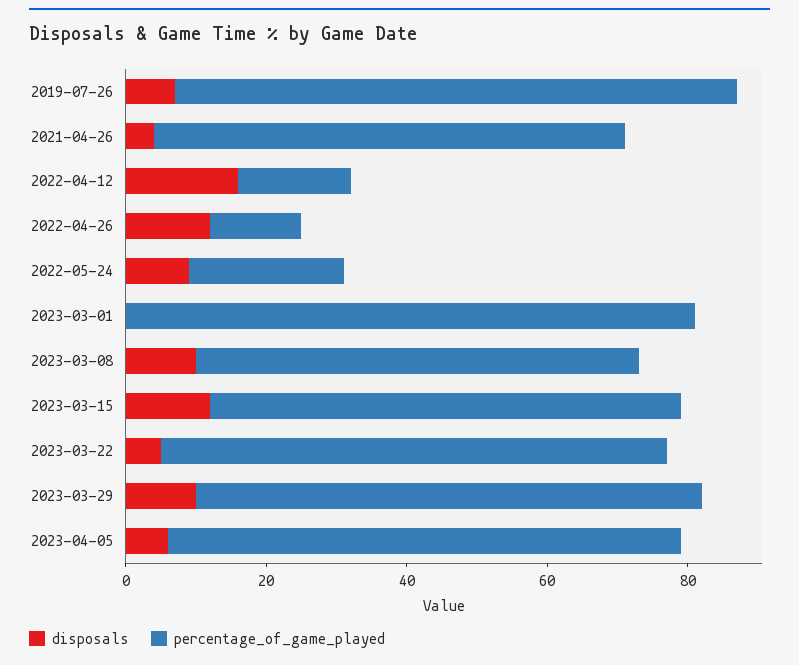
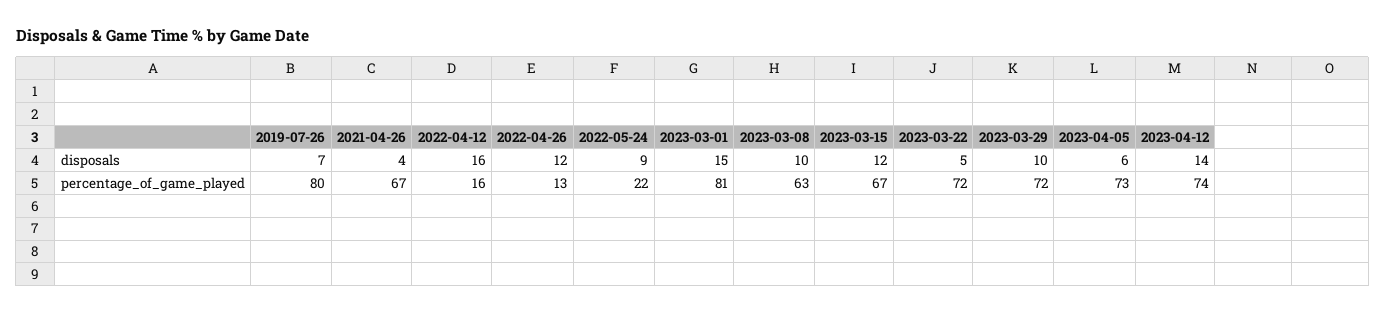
disposals, 2023-03-01: 0 -> 15
disposals, 2023-04-12: none -> 14
percentage_of_game_played, 2023-04-12: none -> 74

